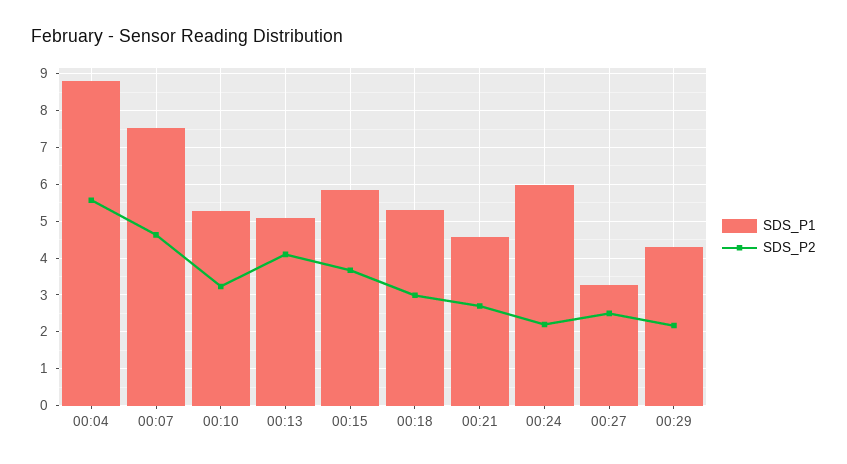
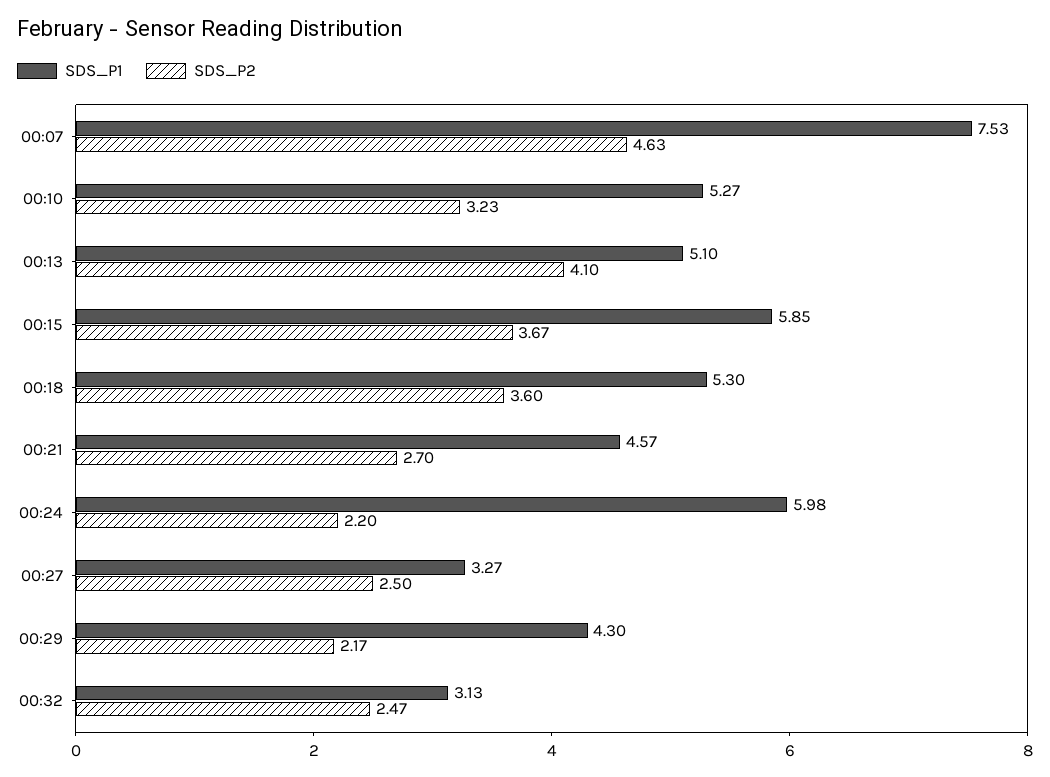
SDS_P1, 00:04: 8.8 -> none
SDS_P2, 00:04: 5.6 -> none
SDS_P2, 00:18: 3 -> 3.6
SDS_P1, 00:32: none -> 3.13
SDS_P2, 00:32: none -> 2.47

